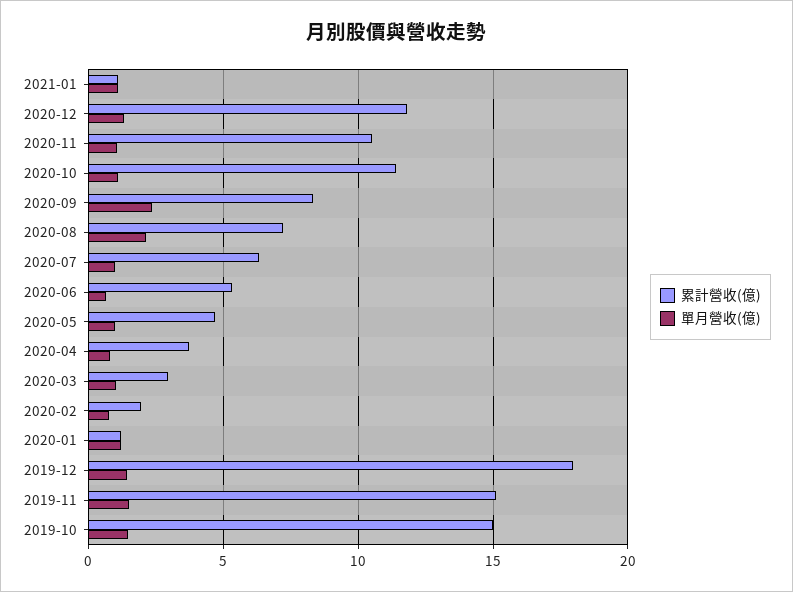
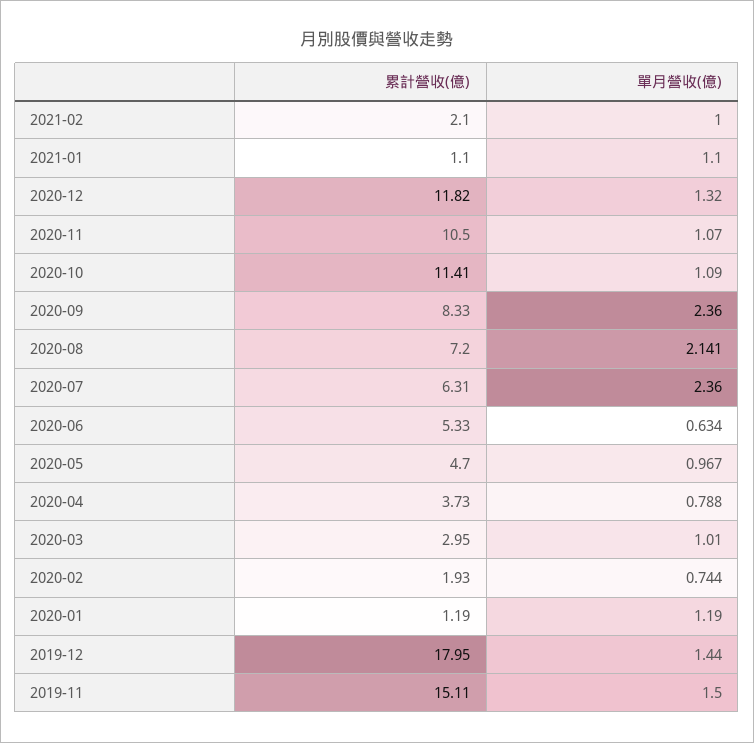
單月營收(億), 2020-07: 1 -> 2.36
累計營收(億), 2019-10: 15 -> none
單月營收(億), 2019-10: 1.5 -> none
累計營收(億), 2021-02: none -> 2.1
單月營收(億), 2021-02: none -> 1

